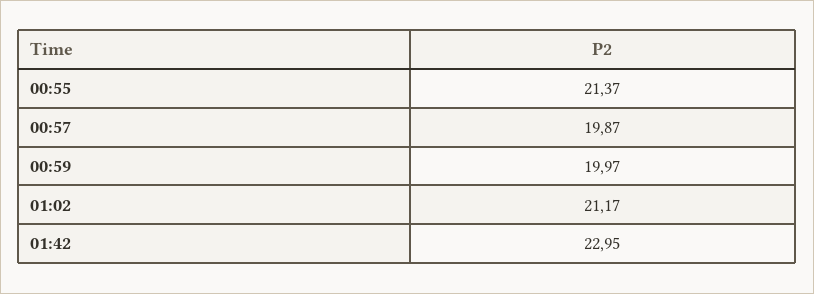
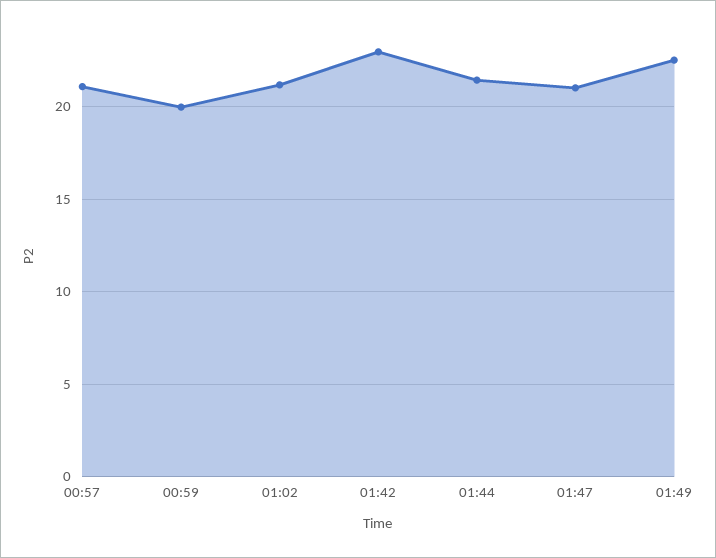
00:55: 21.37 -> none
00:57: 19.87 -> 21
01:44: none -> 21.5
01:47: none -> 21
01:49: none -> 22.5

